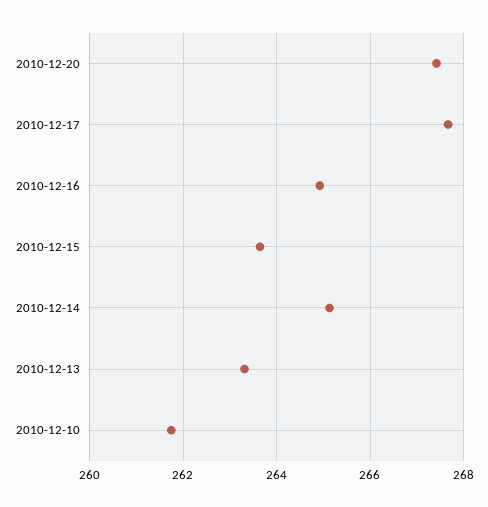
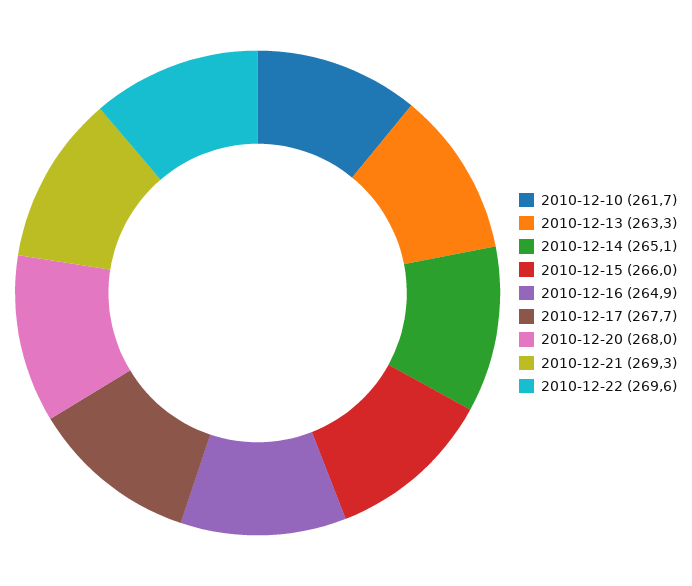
2010-12-20: 267.4 -> 268
2010-12-15: 263.6 -> 266
2010-12-21: none -> 269.3
2010-12-22: none -> 269.6

